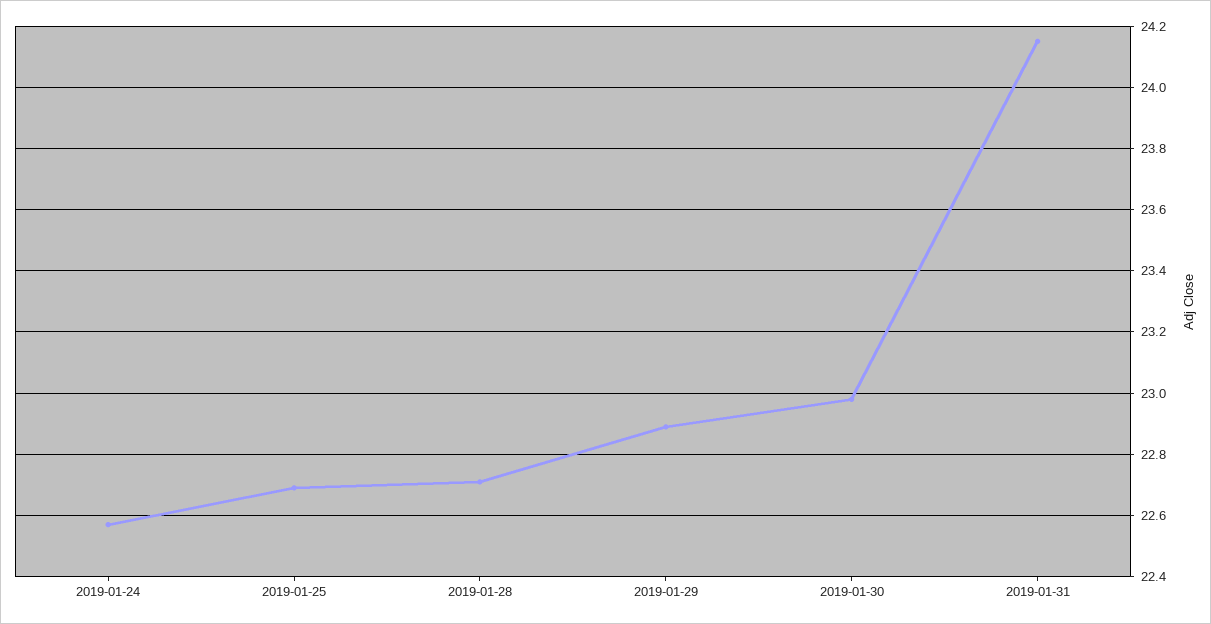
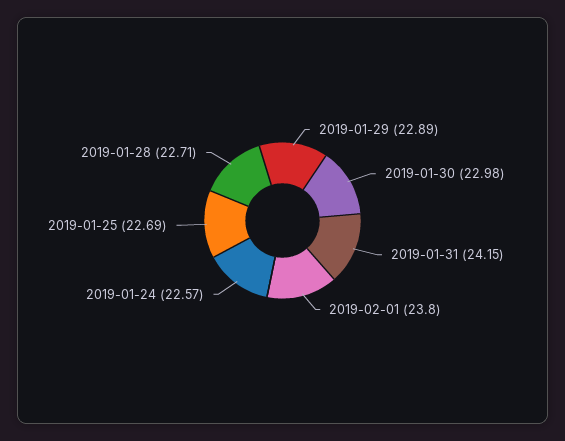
2019-02-01: none -> 23.8

